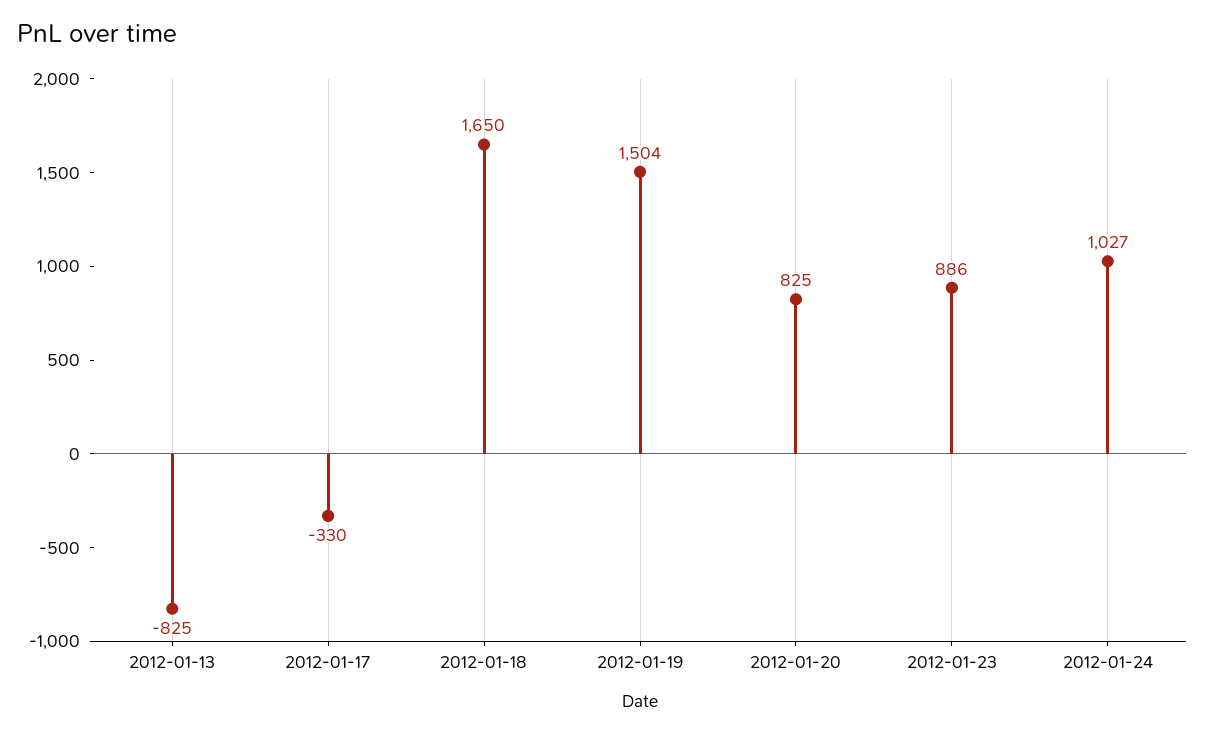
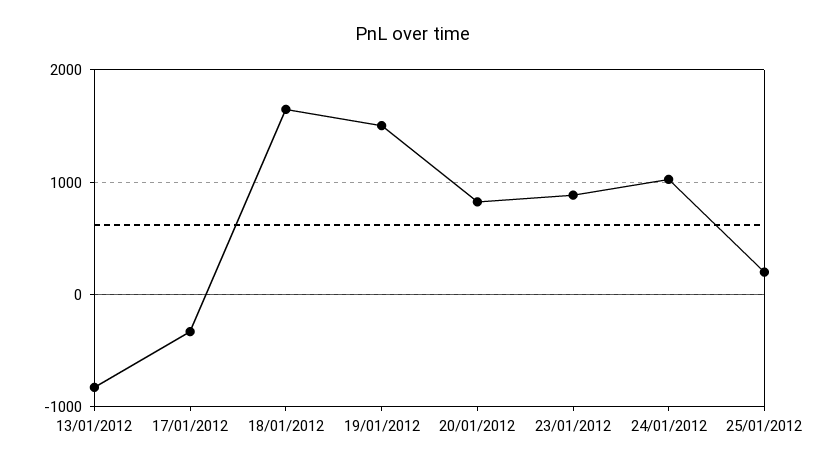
25/01/2012: none -> 200

